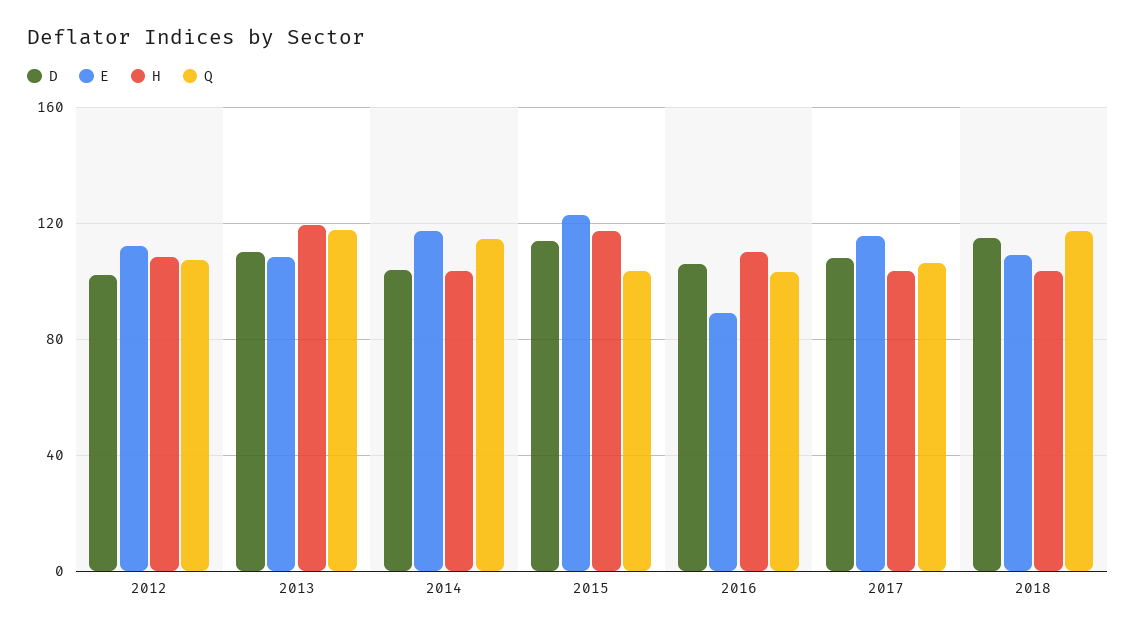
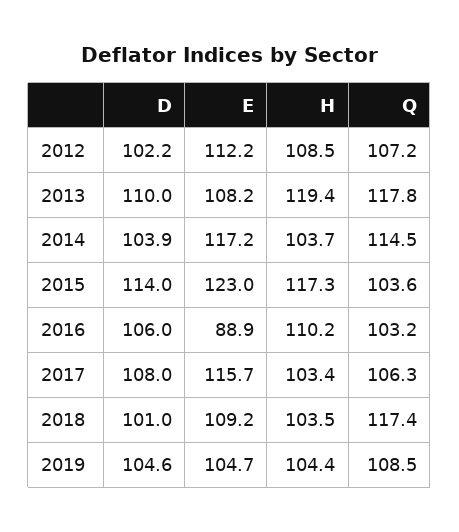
D, 2018: 115 -> 101
D, 2019: none -> 104.6
E, 2019: none -> 104.7
H, 2019: none -> 104.4
Q, 2019: none -> 108.5

